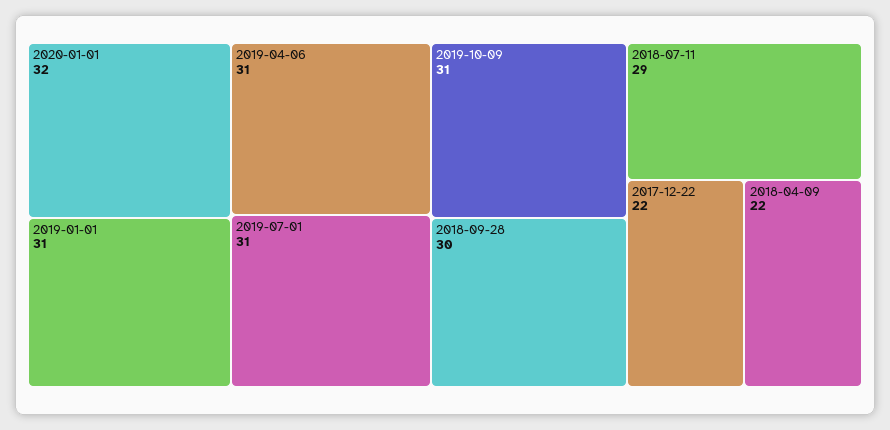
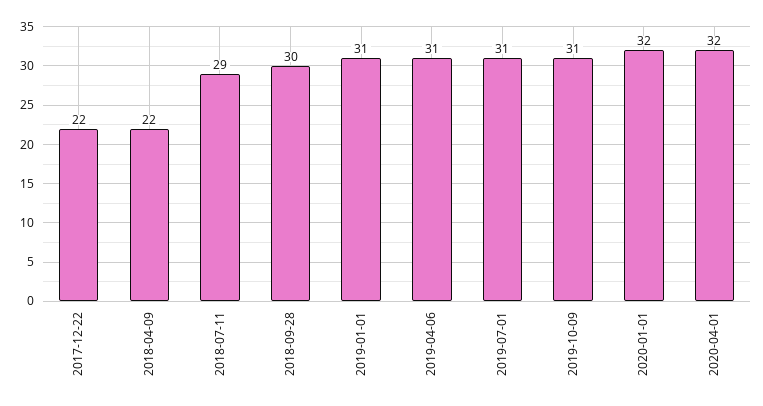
2020-04-01: none -> 32

